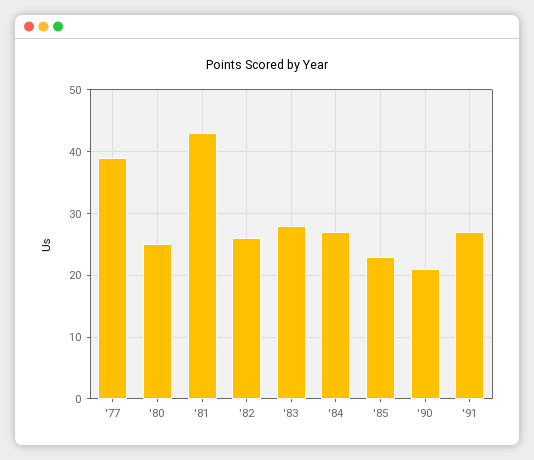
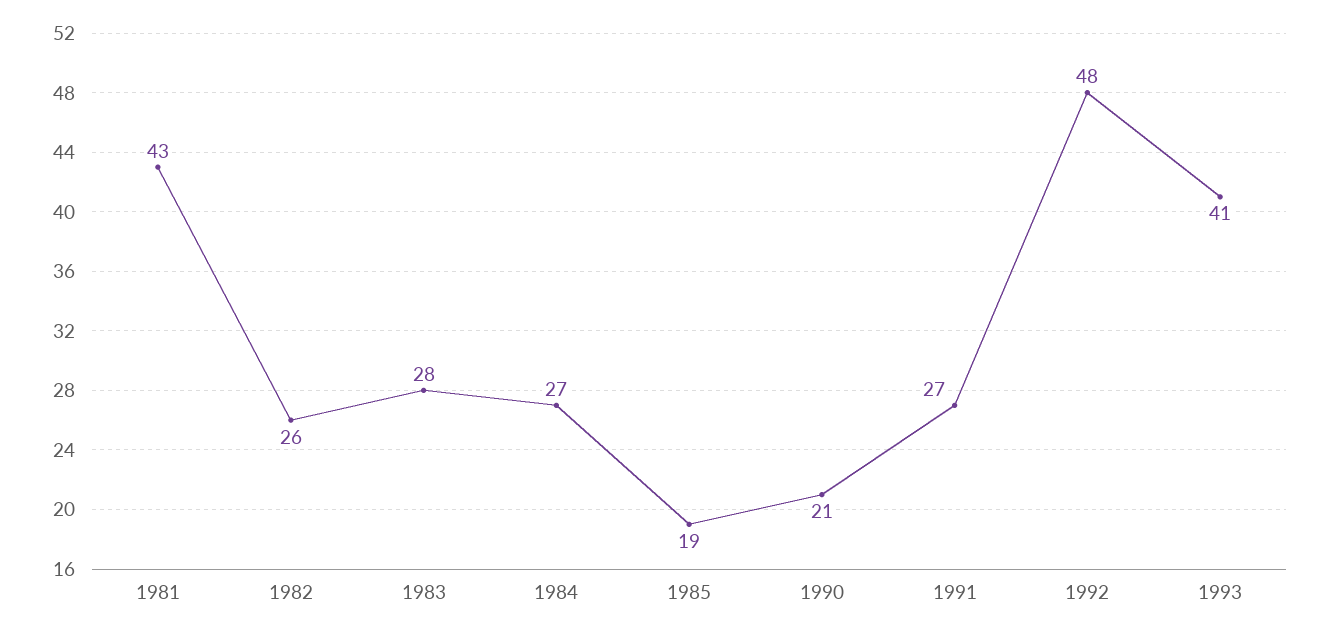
'77: 39 -> none
'80: 25 -> none
'85: 23 -> 19
1992: none -> 48
1993: none -> 41

